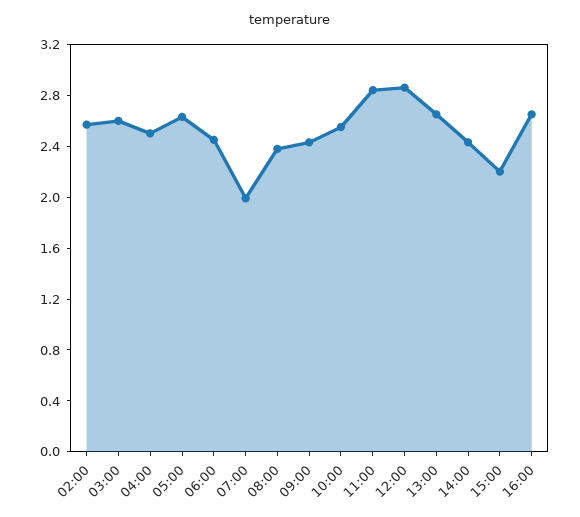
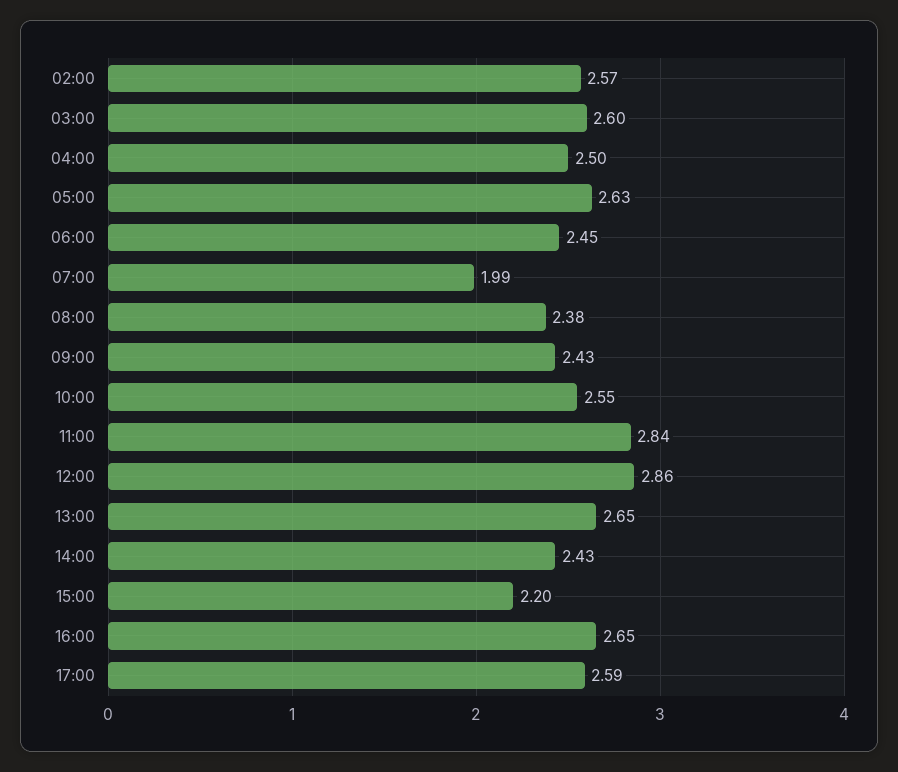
17:00: none -> 2.59

